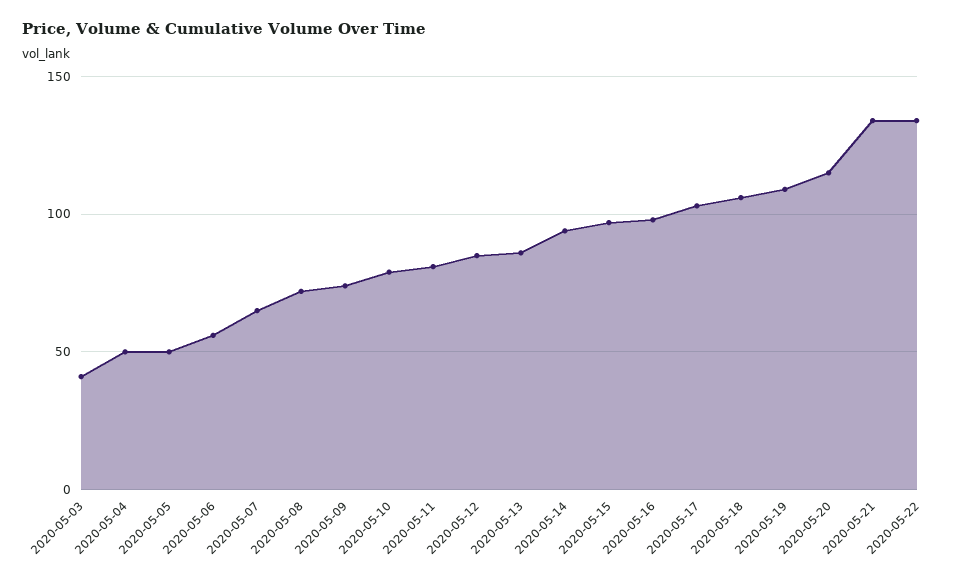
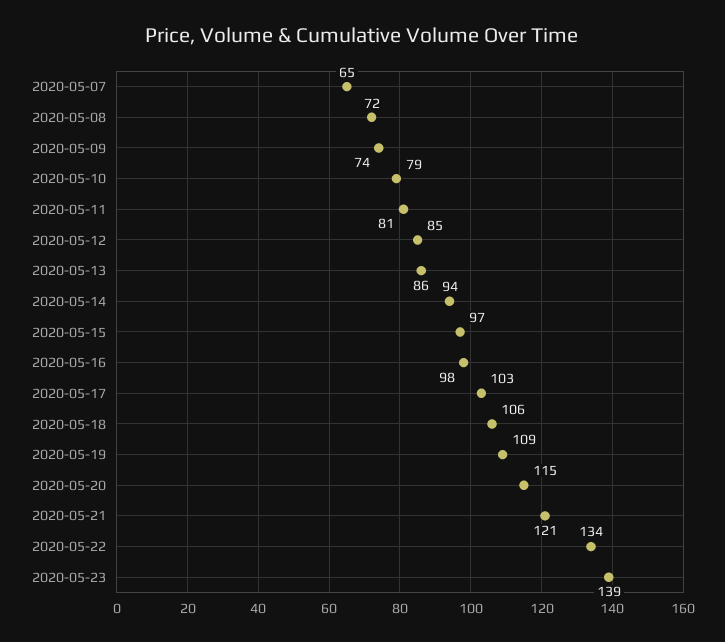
2020-05-03: 40 -> none
2020-05-04: 50 -> none
2020-05-05: 50 -> none
2020-05-06: 55 -> none
2020-05-21: 135 -> 121
2020-05-23: none -> 139

